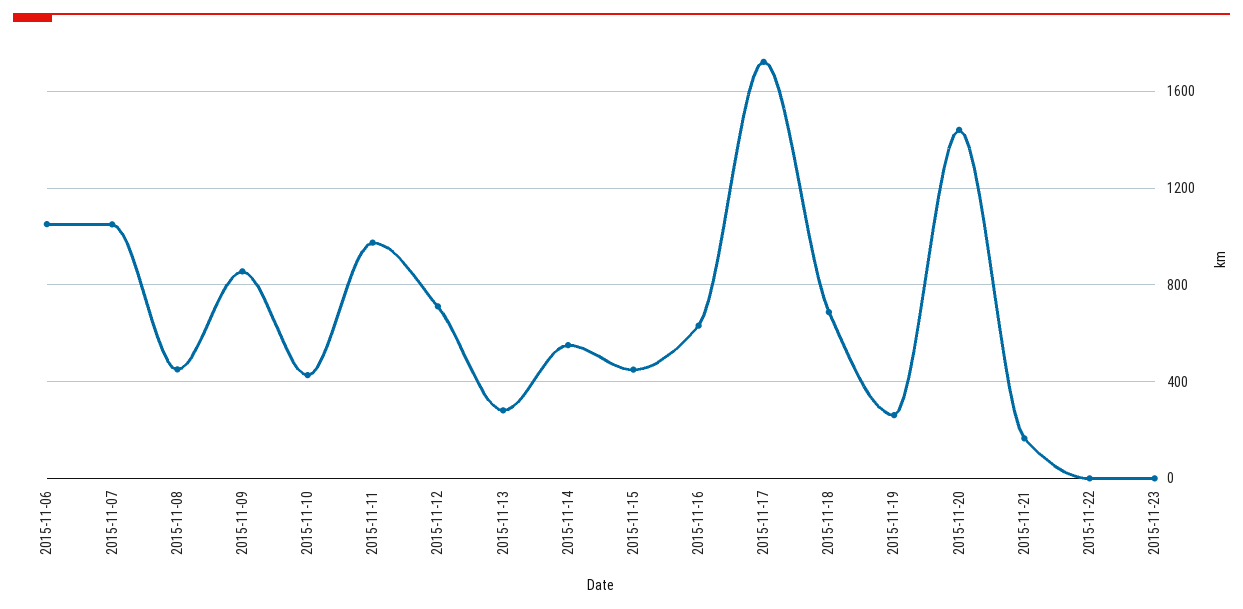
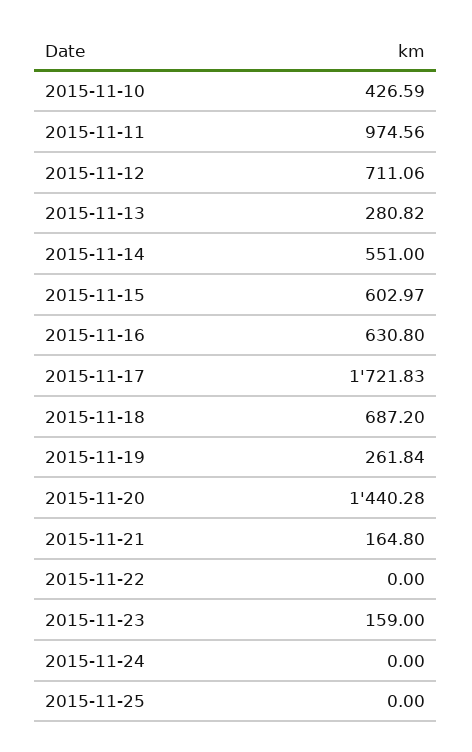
2015-11-06: 1050 -> none
2015-11-07: 1050 -> none
2015-11-08: 450 -> none
2015-11-09: 850 -> none
2015-11-15: 450 -> 602.97
2015-11-23: 0 -> 159
2015-11-24: none -> 0
2015-11-25: none -> 0

